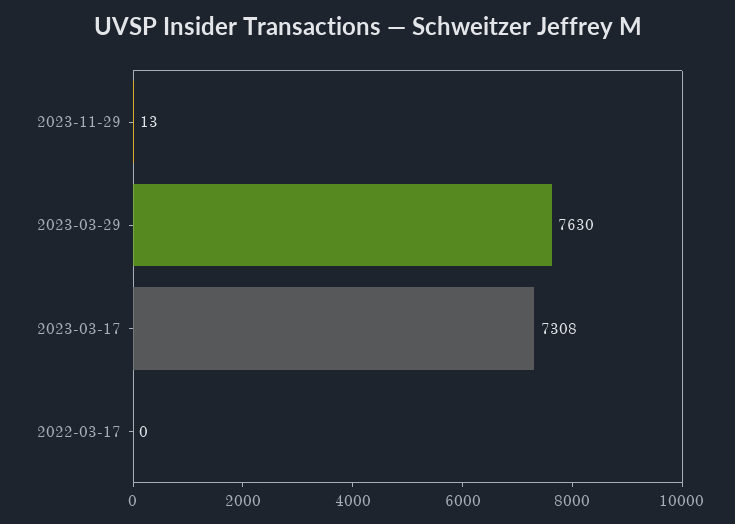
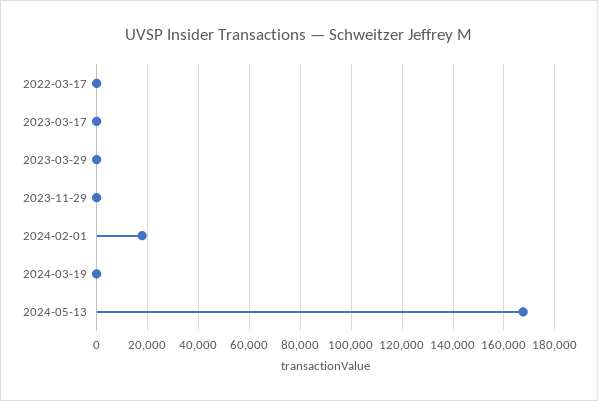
2023-03-29: 7630 -> 0
2023-03-17: 7308 -> 0
2024-02-01: none -> 17500
2024-03-19: none -> 0
2024-05-13: none -> 167500

